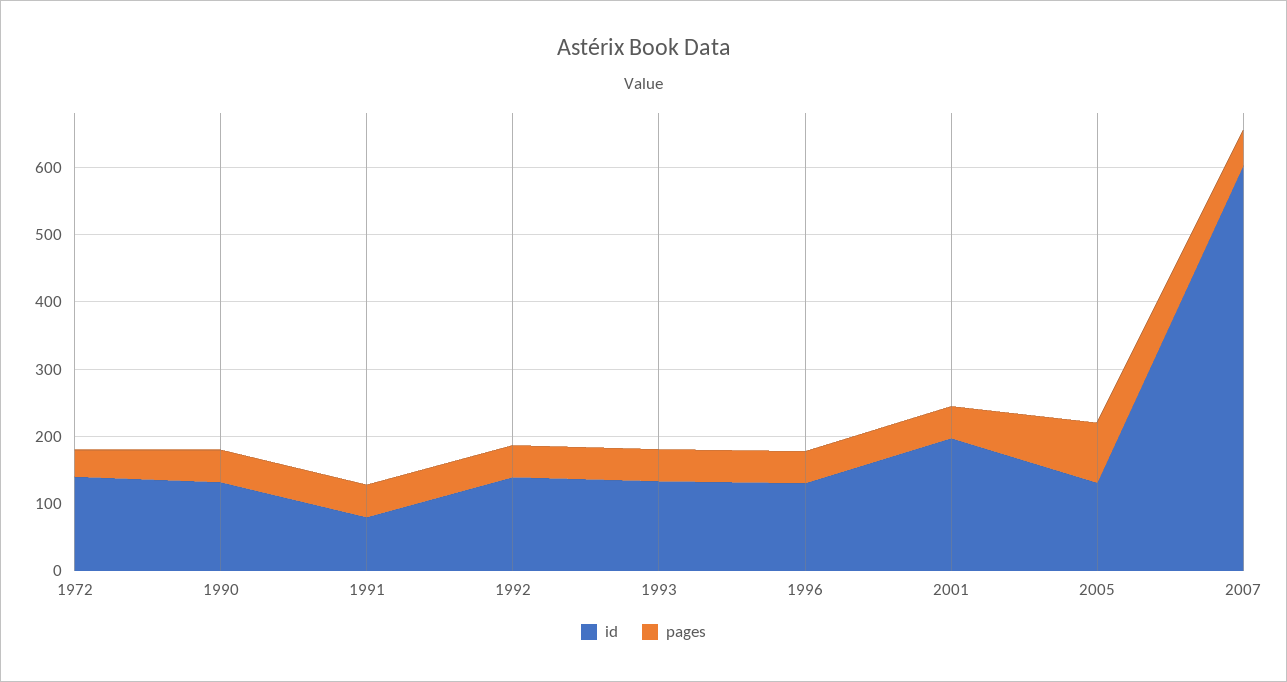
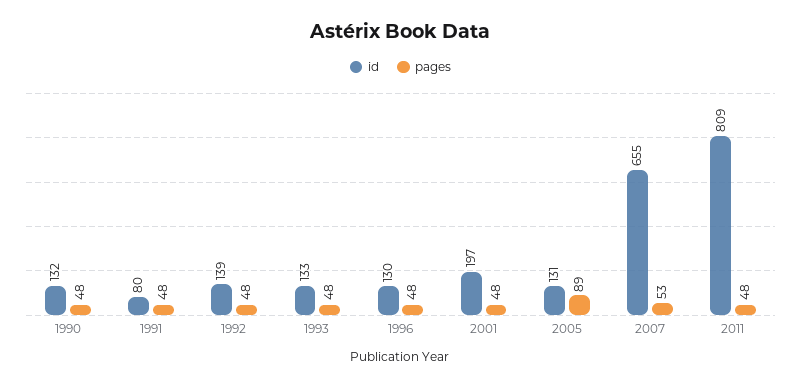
id, 1972: 140 -> none
pages, 1972: 40 -> none
id, 2007: 600 -> 655
id, 2011: none -> 809
pages, 2011: none -> 48

